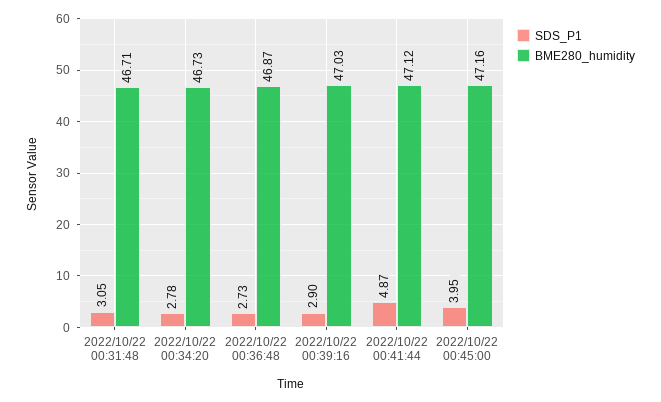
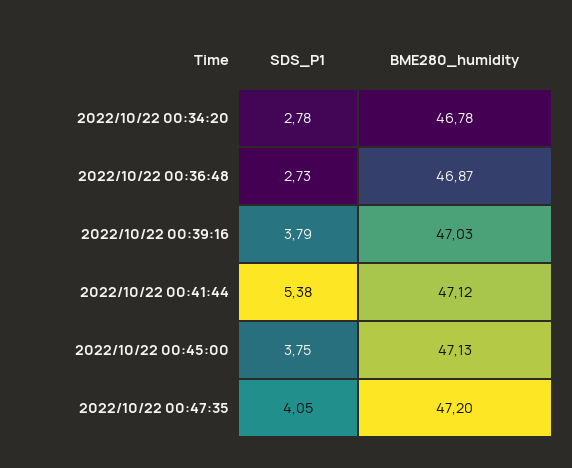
SDS_P1, 2022/10/22 00:31:48: 3.05 -> none
BME280_humidity, 2022/10/22 00:31:48: 46.71 -> none
BME280_humidity, 2022/10/22 00:34:20: 46.73 -> 46.78
SDS_P1, 2022/10/22 00:39:16: 2.9 -> 3.79
SDS_P1, 2022/10/22 00:41:44: 4.87 -> 5.38
SDS_P1, 2022/10/22 00:45:00: 3.95 -> 3.75
BME280_humidity, 2022/10/22 00:45:00: 47.16 -> 47.13
SDS_P1, 2022/10/22 00:47:35: none -> 4.05
BME280_humidity, 2022/10/22 00:47:35: none -> 47.2

